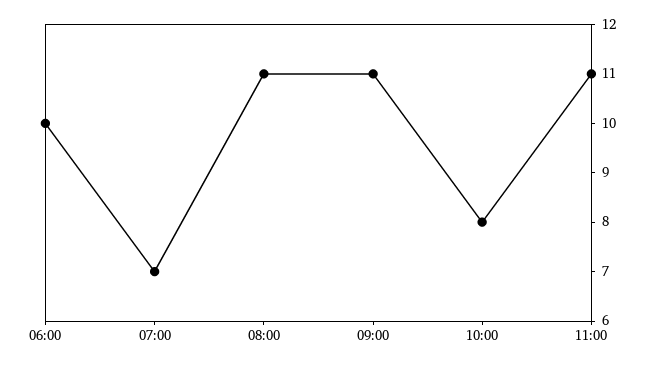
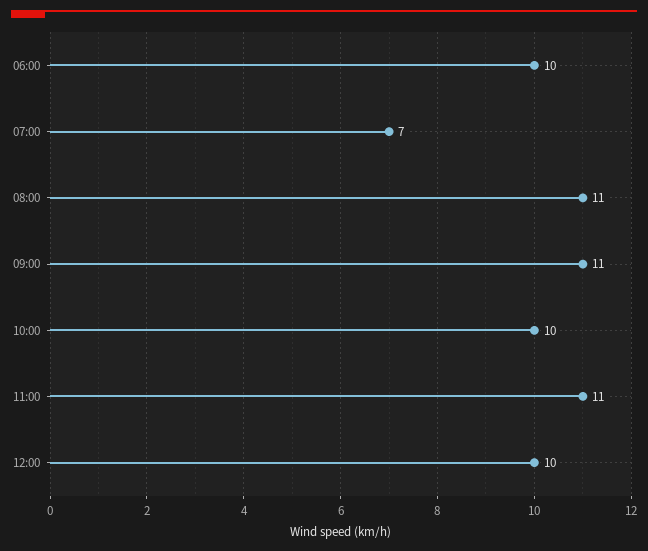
10:00: 8 -> 10
12:00: none -> 10

